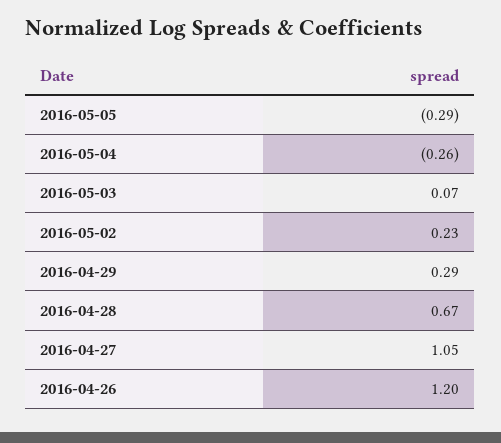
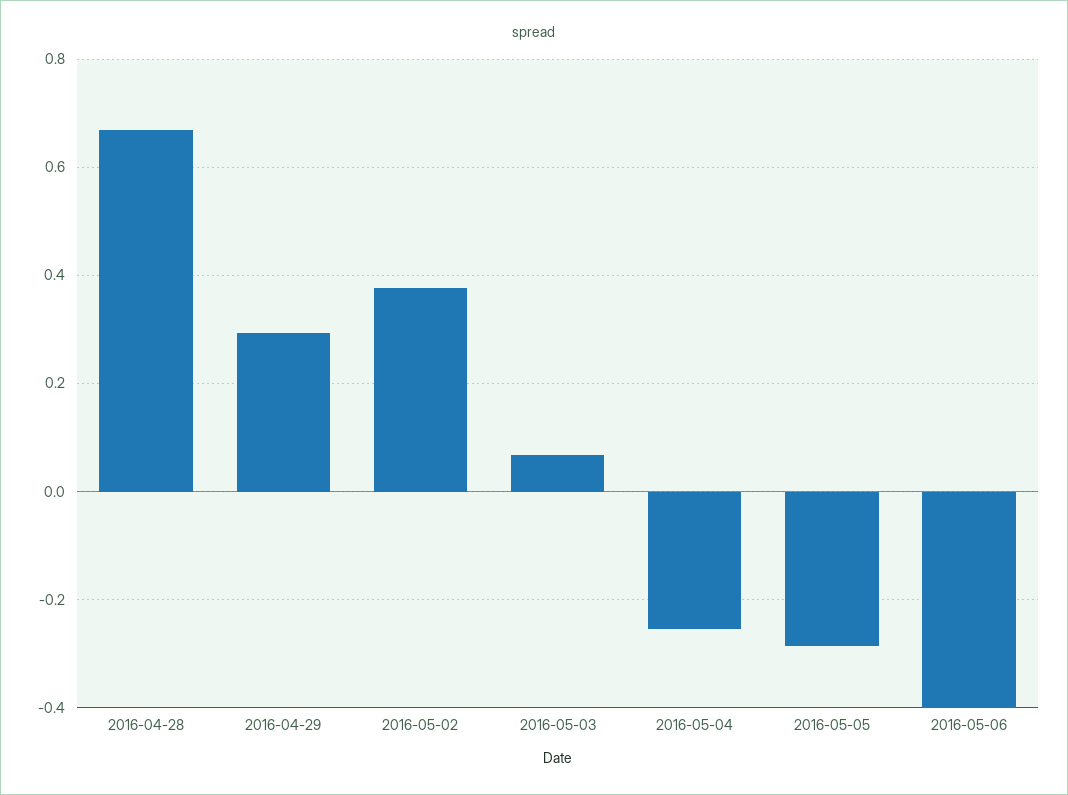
2016-05-02: 0.23 -> 0.38
2016-04-27: 1.05 -> none
2016-04-26: 1.2 -> none
2016-05-06: none -> -0.4

